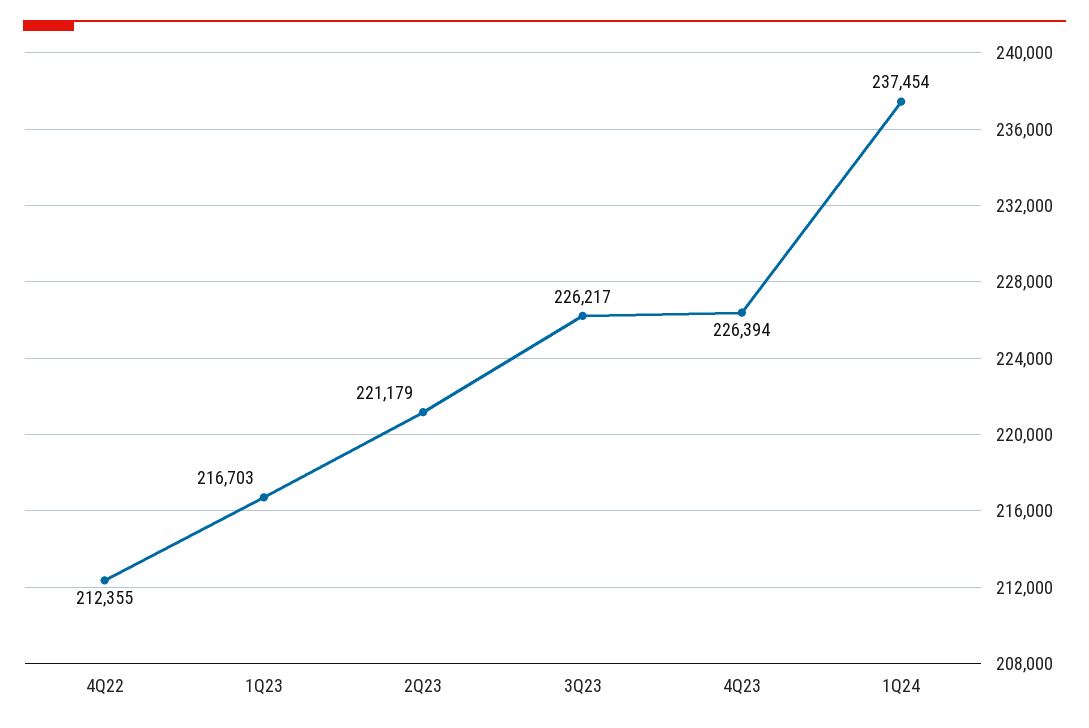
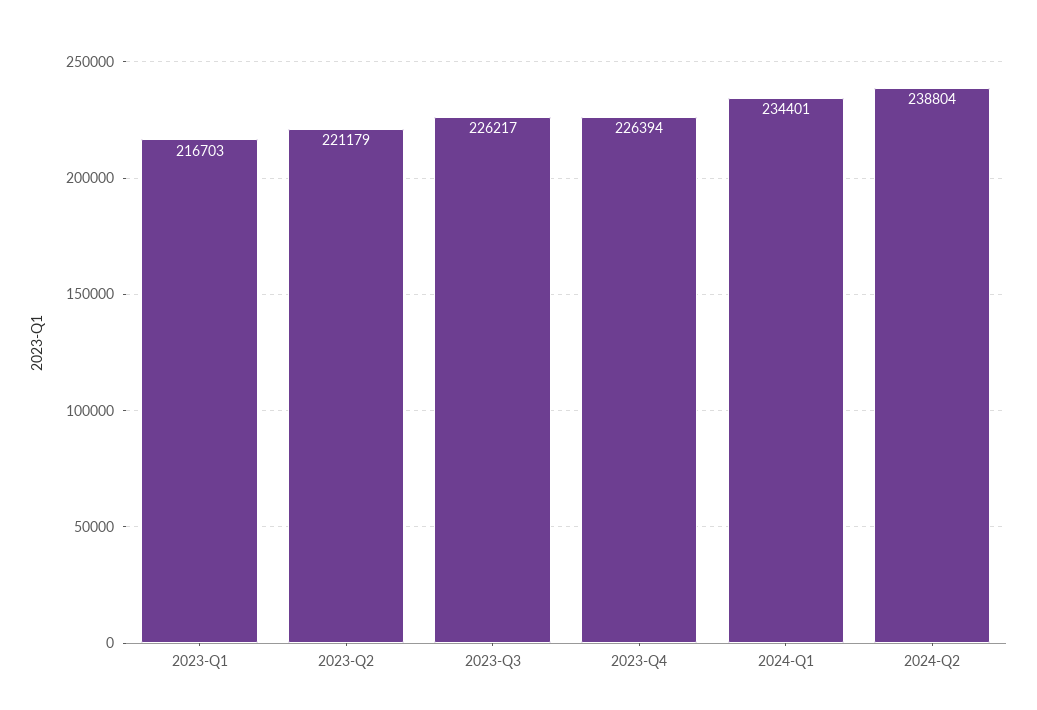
4Q22: 212355 -> none
1Q24: 237454 -> 234401
2024-Q2: none -> 238804

